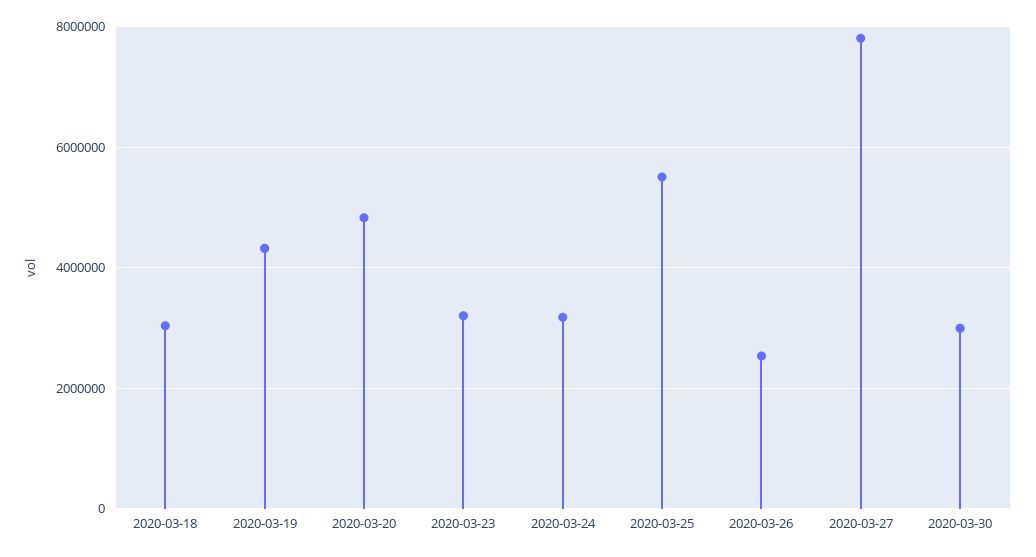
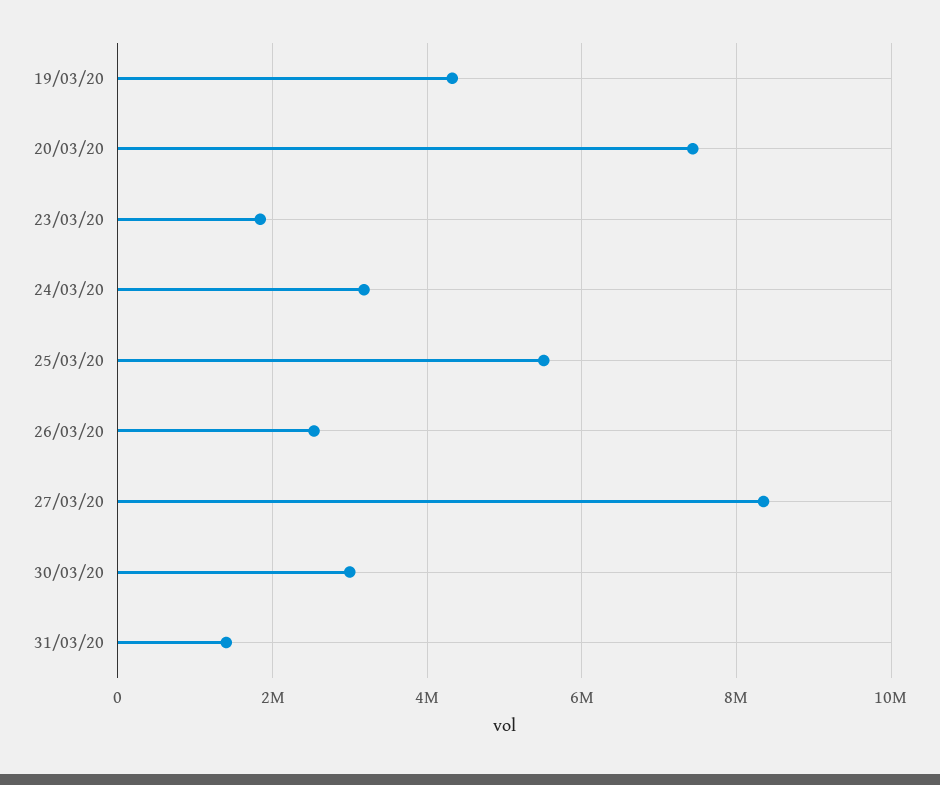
2020-03-18: 3000000 -> none
2020-03-20: 4800000 -> 7400000
2020-03-23: 3200000 -> 1800000
2020-03-27: 7800000 -> 8400000
31/03/20: none -> 1400000

